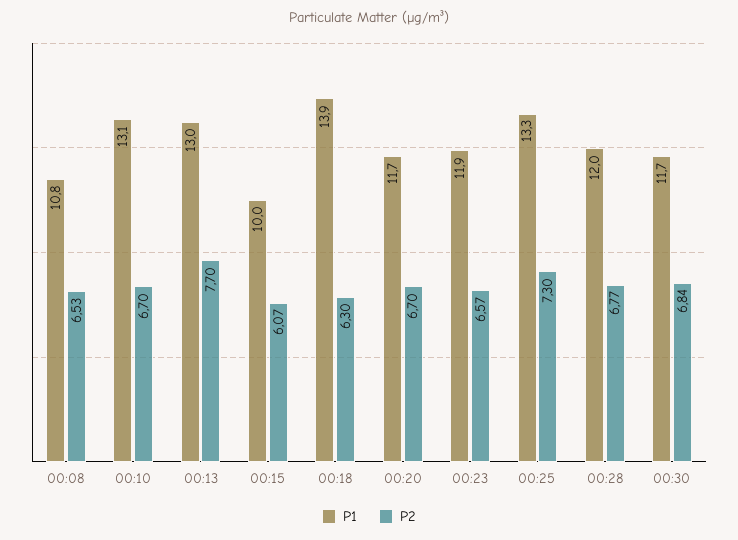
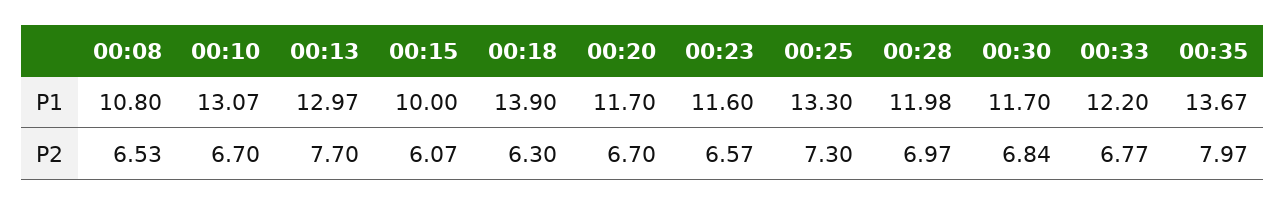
P1, 00:23: 11.9 -> 11.6
P2, 00:28: 6.77 -> 6.97
P1, 00:33: none -> 12.2
P1, 00:35: none -> 13.67
P2, 00:33: none -> 6.77
P2, 00:35: none -> 7.97

